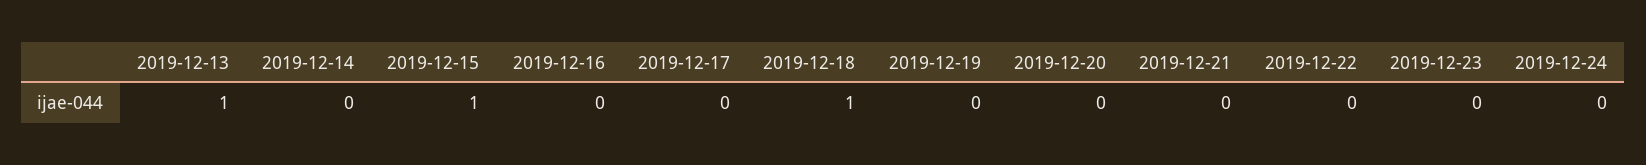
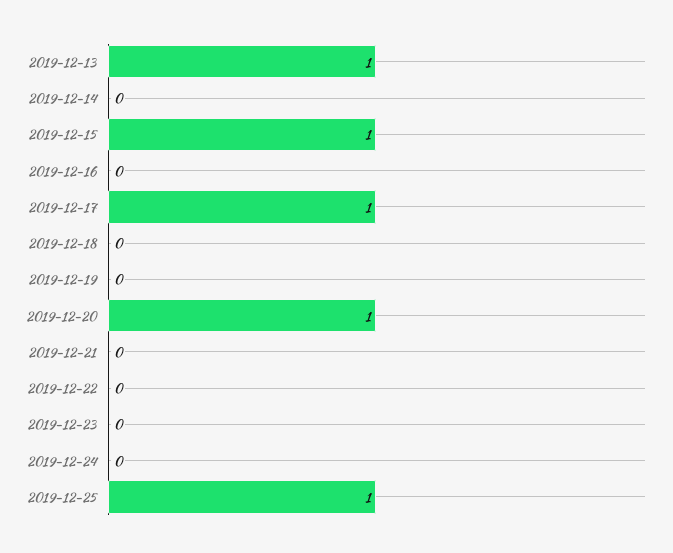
2019-12-17: 0 -> 1
2019-12-18: 1 -> 0
2019-12-20: 0 -> 1
2019-12-25: none -> 1

